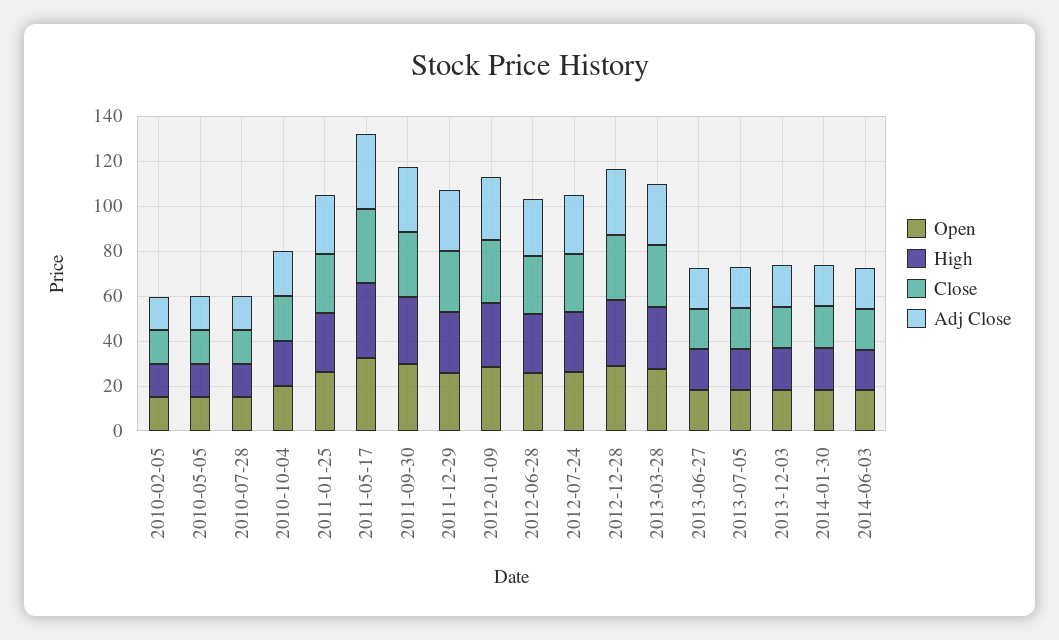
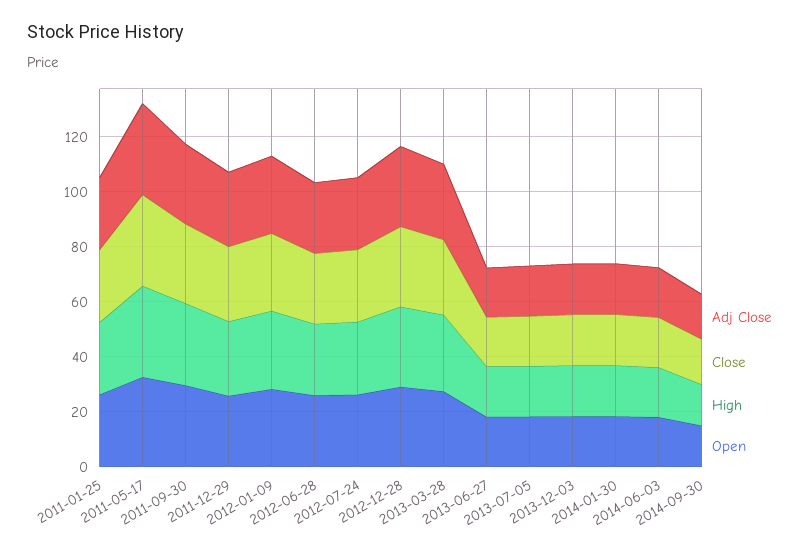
Open, 2010-02-05: 15 -> none
High, 2010-02-05: 15 -> none
Close, 2010-02-05: 15 -> none
Adj Close, 2010-02-05: 15 -> none
Open, 2010-05-05: 15 -> none
High, 2010-05-05: 15 -> none
Close, 2010-05-05: 15 -> none
Adj Close, 2010-05-05: 15 -> none
Open, 2010-07-28: 15 -> none
High, 2010-07-28: 15 -> none
Close, 2010-07-28: 15 -> none
Adj Close, 2010-07-28: 15 -> none
Open, 2010-10-04: 20 -> none
High, 2010-10-04: 20 -> none
Close, 2010-10-04: 20 -> none
Adj Close, 2010-10-04: 20 -> none
Adj Close, 2014-09-30: none -> 15
Close, 2014-09-30: none -> 15
High, 2014-09-30: none -> 15
Open, 2014-09-30: none -> 15

